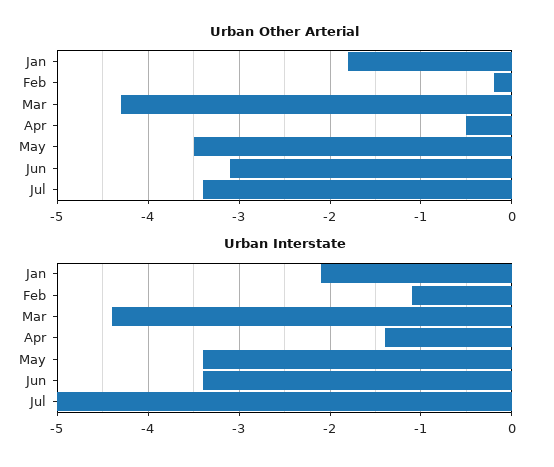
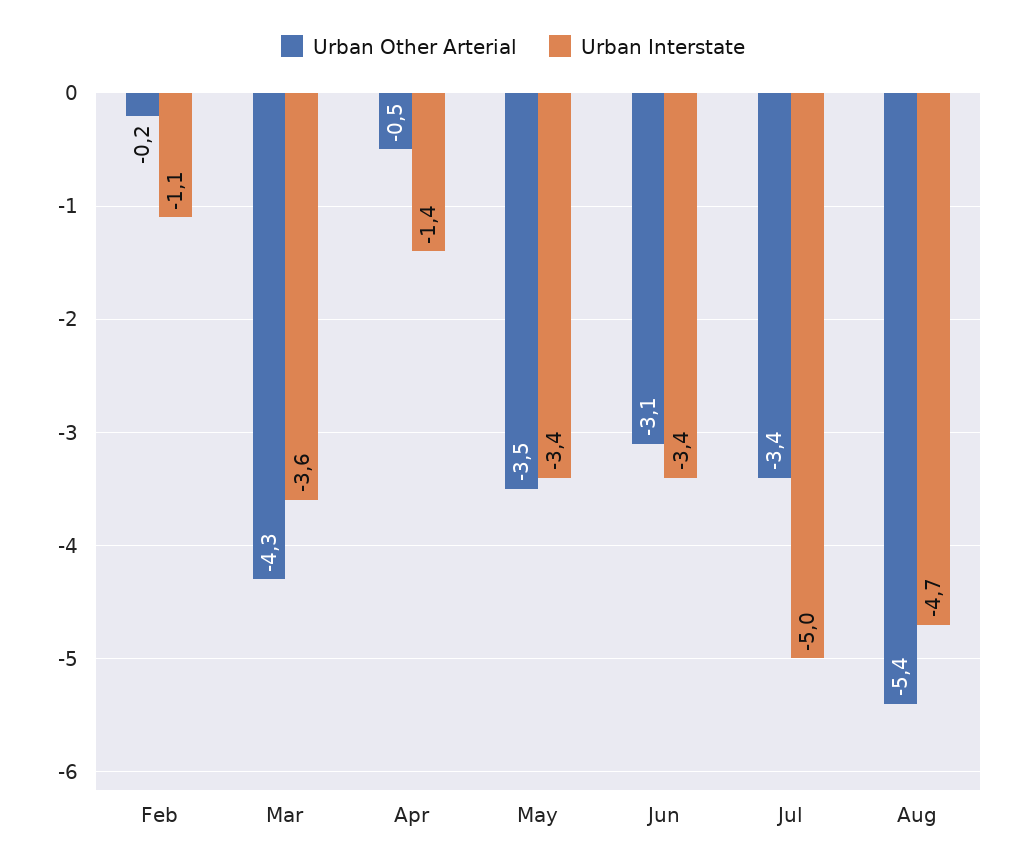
Urban Other Arterial, Jan: -1.8 -> none
Urban Interstate, Jan: -2.1 -> none
Urban Interstate, Mar: -4.4 -> -3.6
Urban Other Arterial, Aug: none -> -5.4
Urban Interstate, Aug: none -> -4.7

